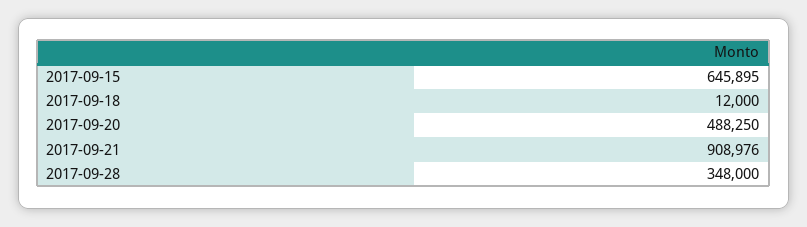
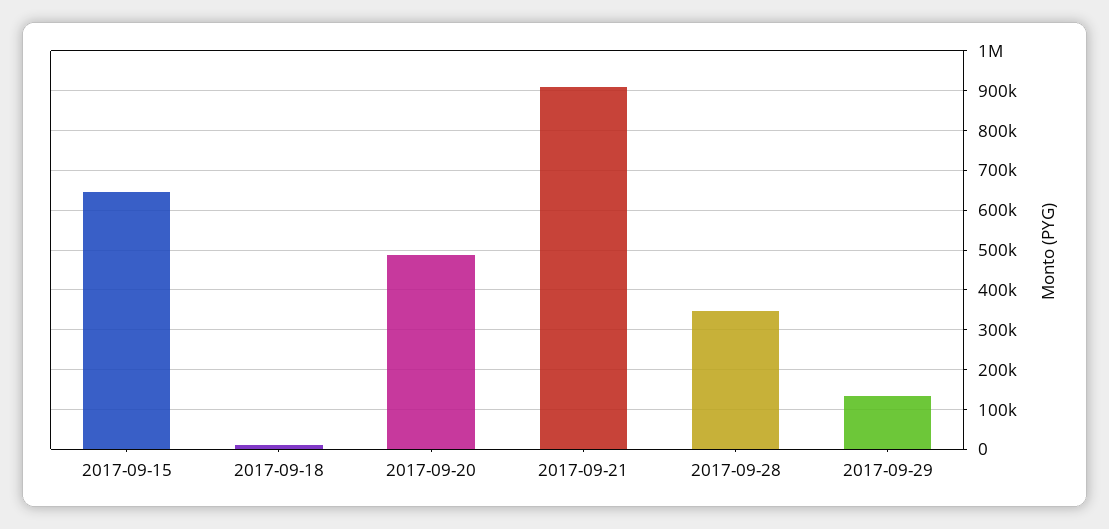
2017-09-29: none -> 140000

